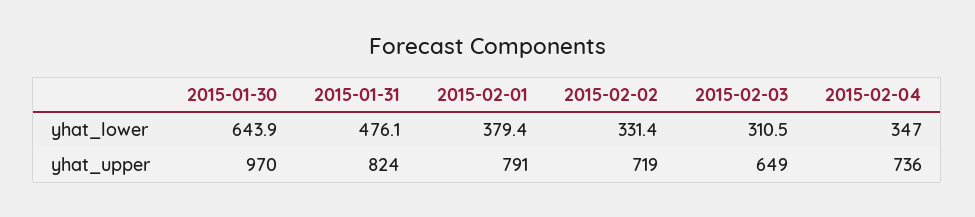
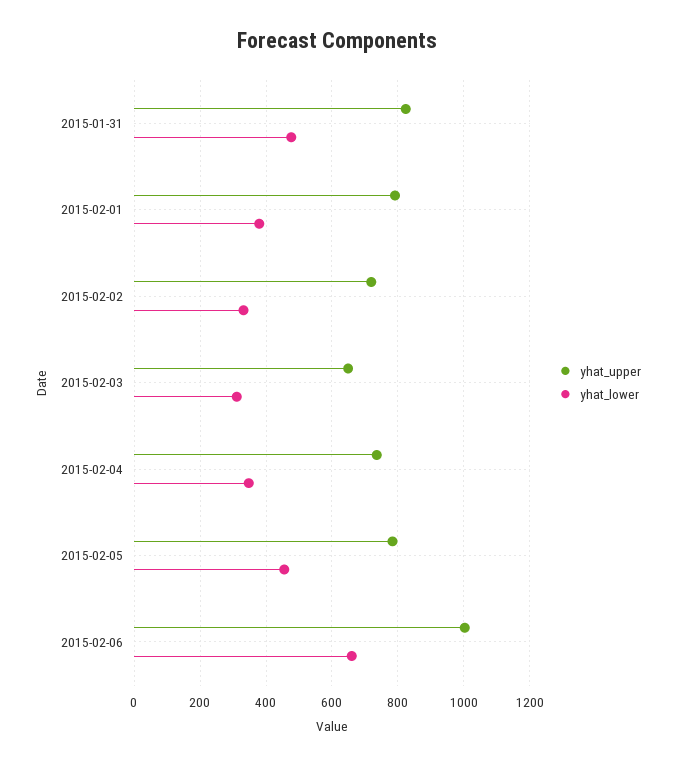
yhat_lower, 2015-01-30: 643.9 -> none
yhat_upper, 2015-01-30: 970 -> none
yhat_upper, 2015-02-05: none -> 780
yhat_lower, 2015-02-05: none -> 460
yhat_upper, 2015-02-06: none -> 1000
yhat_lower, 2015-02-06: none -> 660

